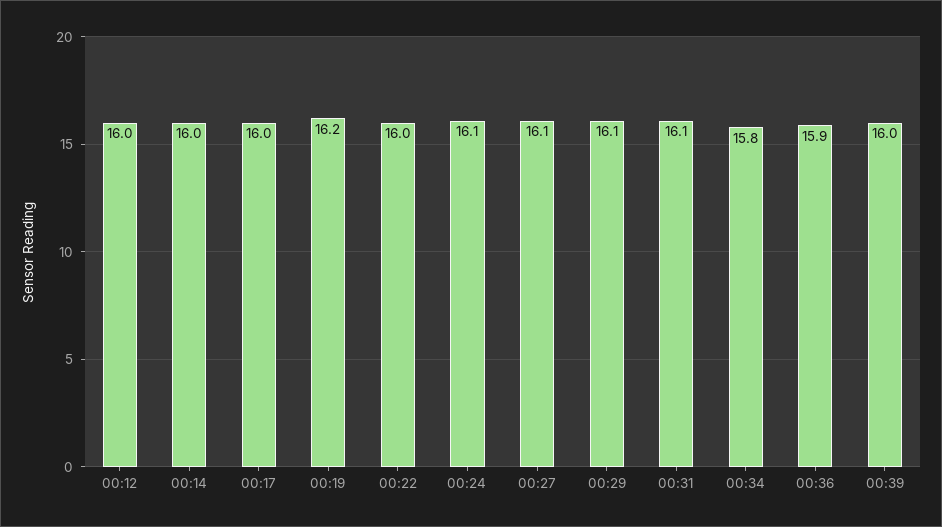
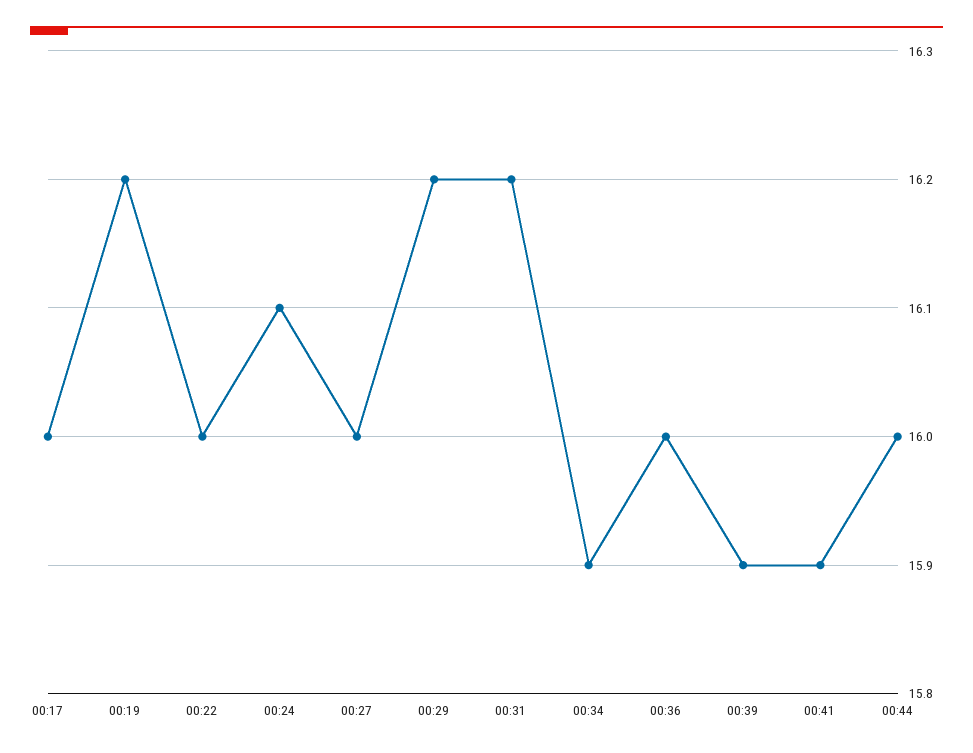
00:12: 16 -> none
00:14: 16 -> none
00:27: 16.1 -> 16
00:29: 16.1 -> 16.2
00:31: 16.1 -> 16.2
00:34: 15.8 -> 15.9
00:36: 15.9 -> 16
00:39: 16 -> 15.9
00:41: none -> 15.9
00:44: none -> 16

